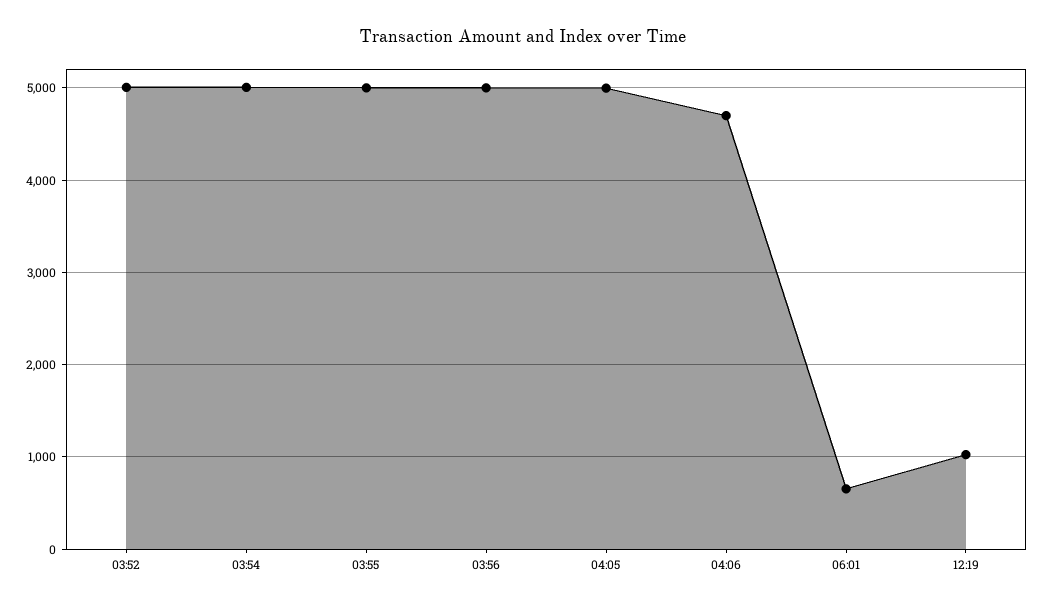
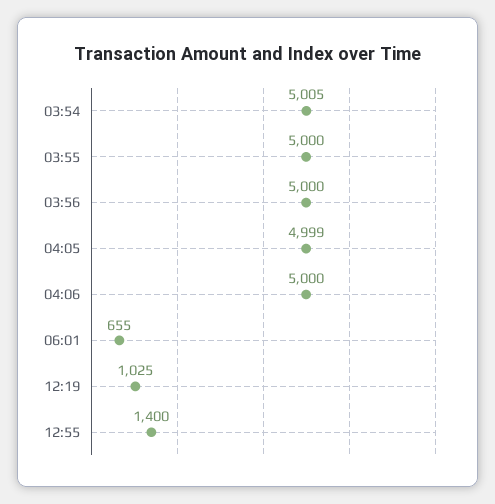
03:52: 5000 -> none
04:06: 4700 -> 5000
12:55: none -> 1400

